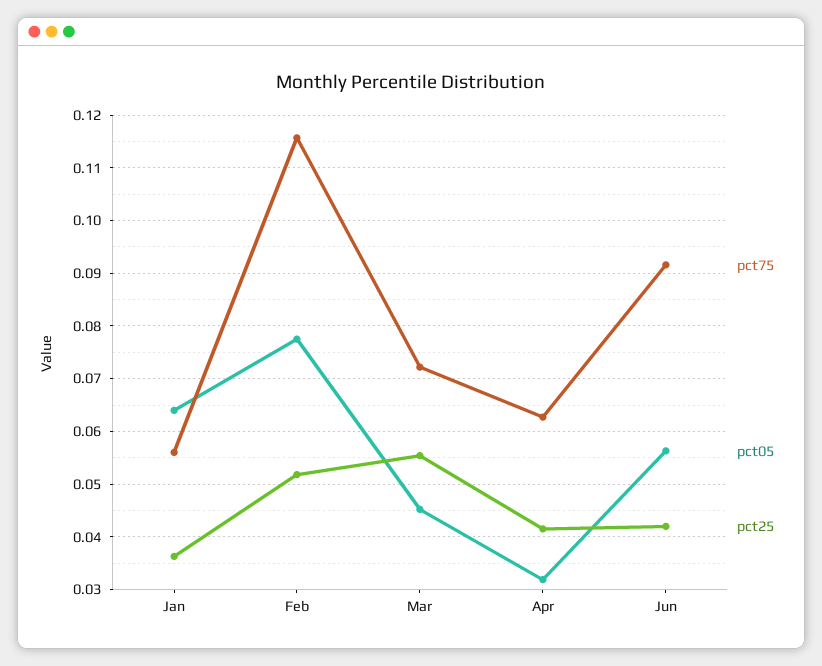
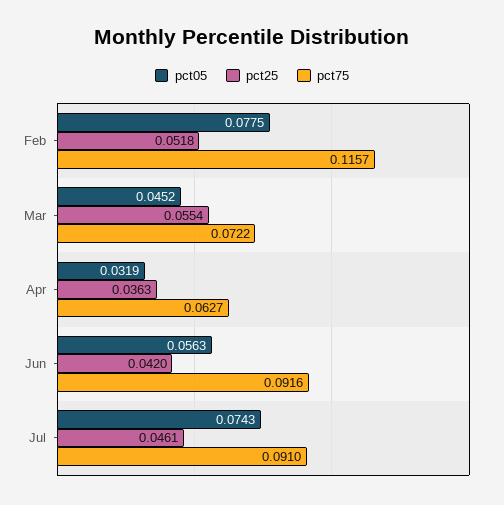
pct75, Jan: 0.056 -> none
pct05, Jan: 0.064 -> none
pct25, Jan: 0.036 -> none
pct25, Apr: 0.042 -> 0.0363
pct05, Jul: none -> 0.0743
pct25, Jul: none -> 0.0461
pct75, Jul: none -> 0.091

